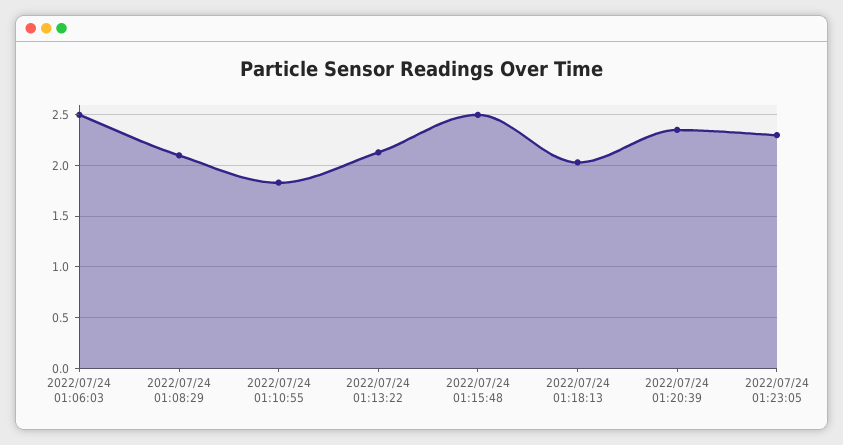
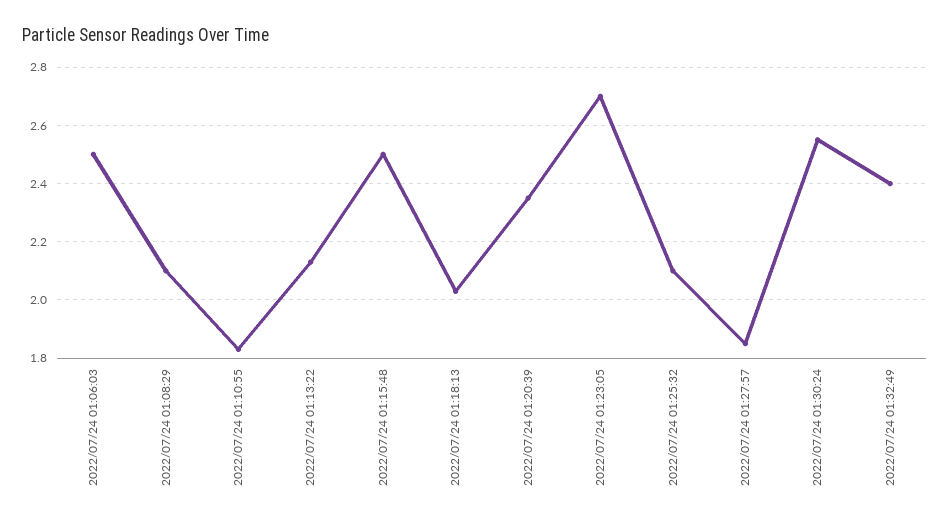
2022/07/24 01:23:05: 2.3 -> 2.7
2022/07/24 01:25:32: none -> 2.1
2022/07/24 01:27:57: none -> 1.85
2022/07/24 01:30:24: none -> 2.55
2022/07/24 01:32:49: none -> 2.4

